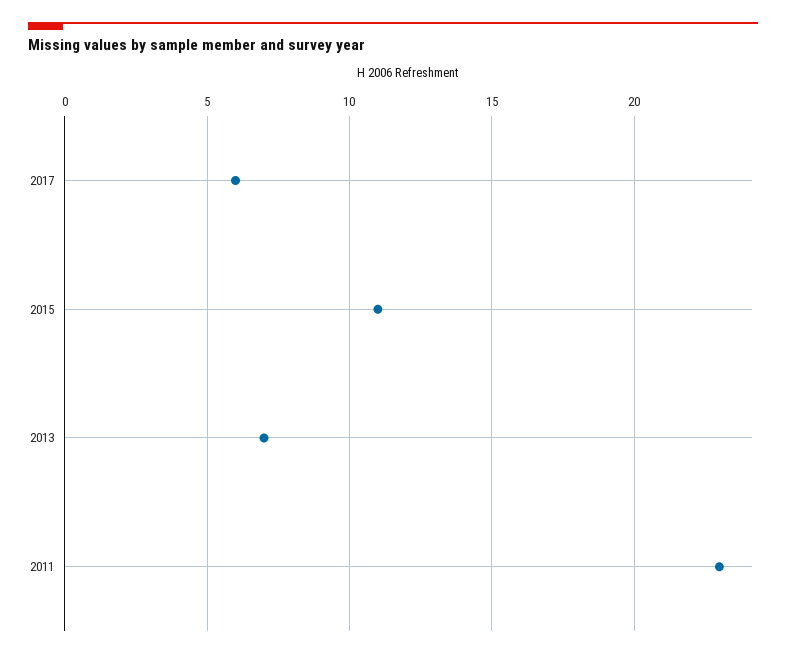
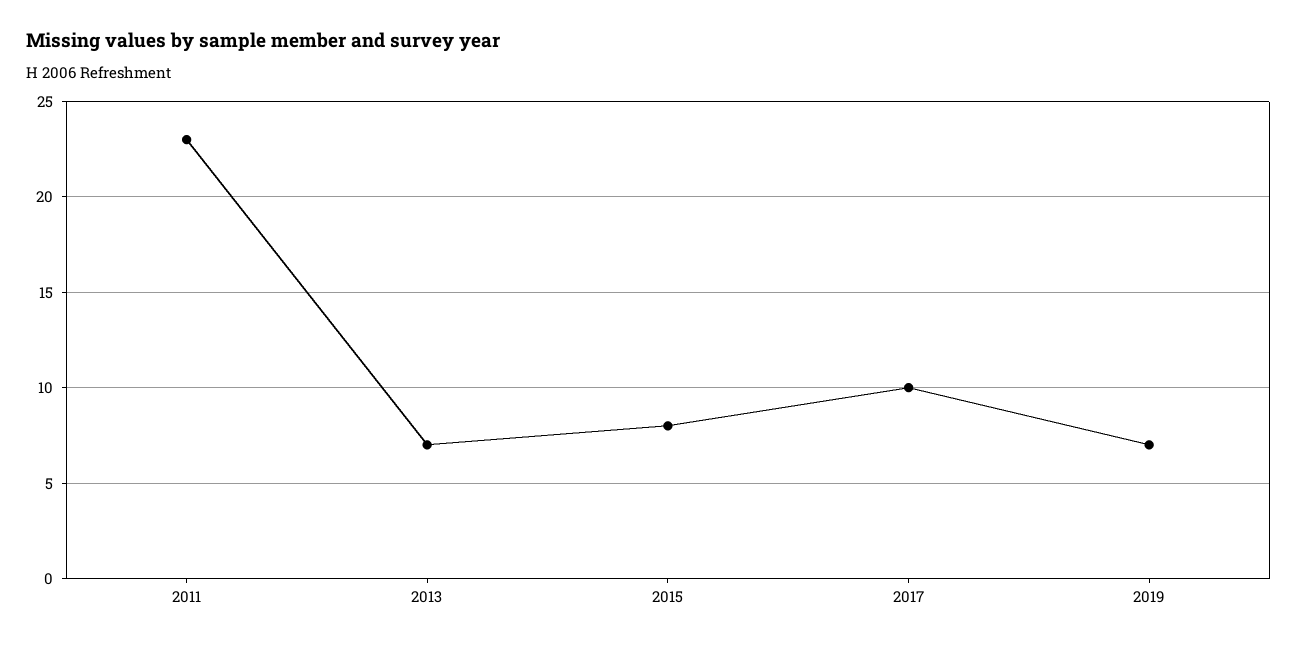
2017: 6 -> 10
2015: 11 -> 8
2019: none -> 7

